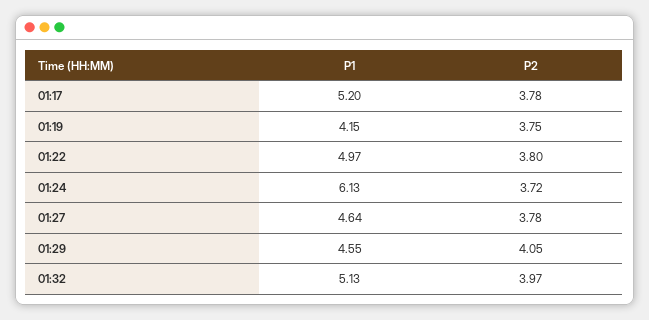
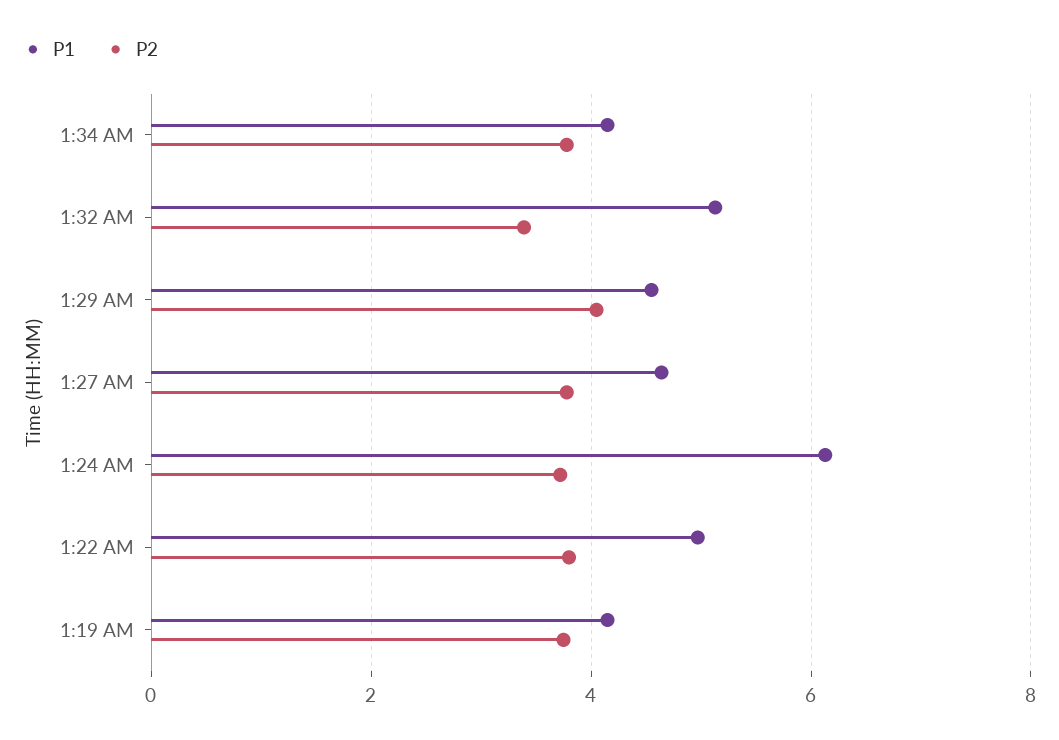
P1, 01:17: 5.2 -> none
P2, 01:17: 3.78 -> none
P2, 01:32: 3.97 -> 3.4
P1, 1:34 AM: none -> 4.2
P2, 1:34 AM: none -> 3.8

